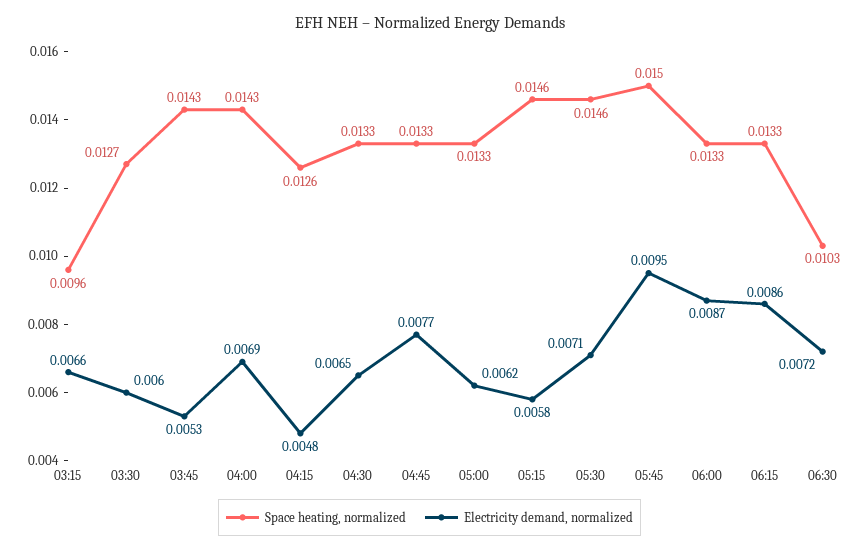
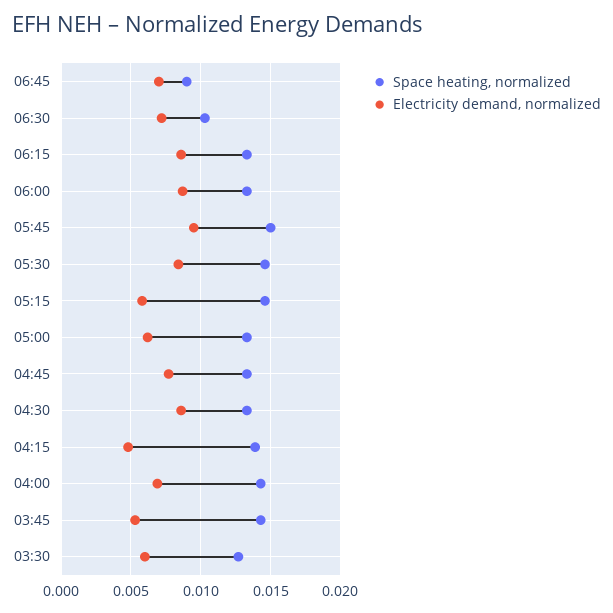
Space heating, normalized, 03:15: 0.0096 -> none
Electricity demand, normalized, 03:15: 0.0066 -> none
Space heating, normalized, 04:15: 0.0126 -> 0.014
Electricity demand, normalized, 04:30: 0.0065 -> 0.0085
Electricity demand, normalized, 05:30: 0.0071 -> 0.0085
Space heating, normalized, 06:45: none -> 0.009
Electricity demand, normalized, 06:45: none -> 0.007

